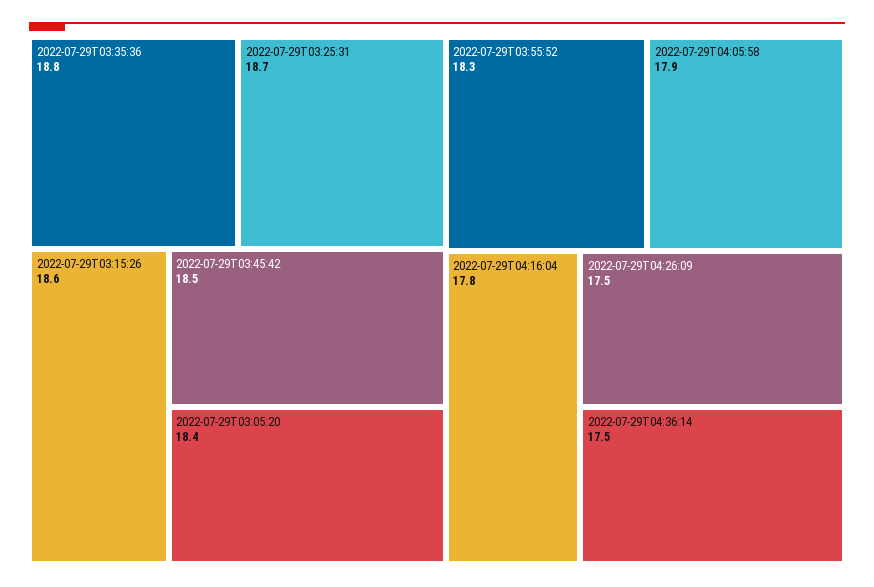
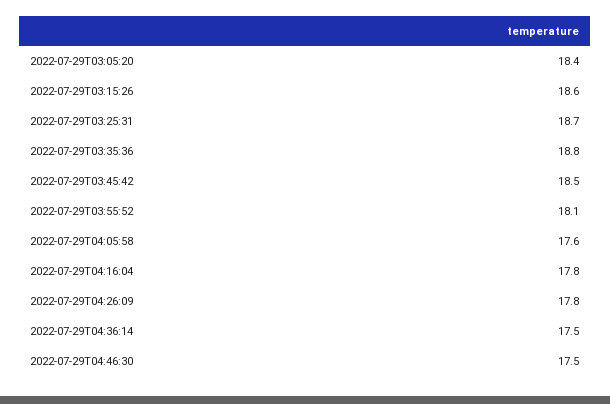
2022-07-29T03:55:52: 18.3 -> 18.1
2022-07-29T04:05:58: 17.9 -> 17.6
2022-07-29T04:26:09: 17.5 -> 17.8
2022-07-29T04:46:30: none -> 17.5

